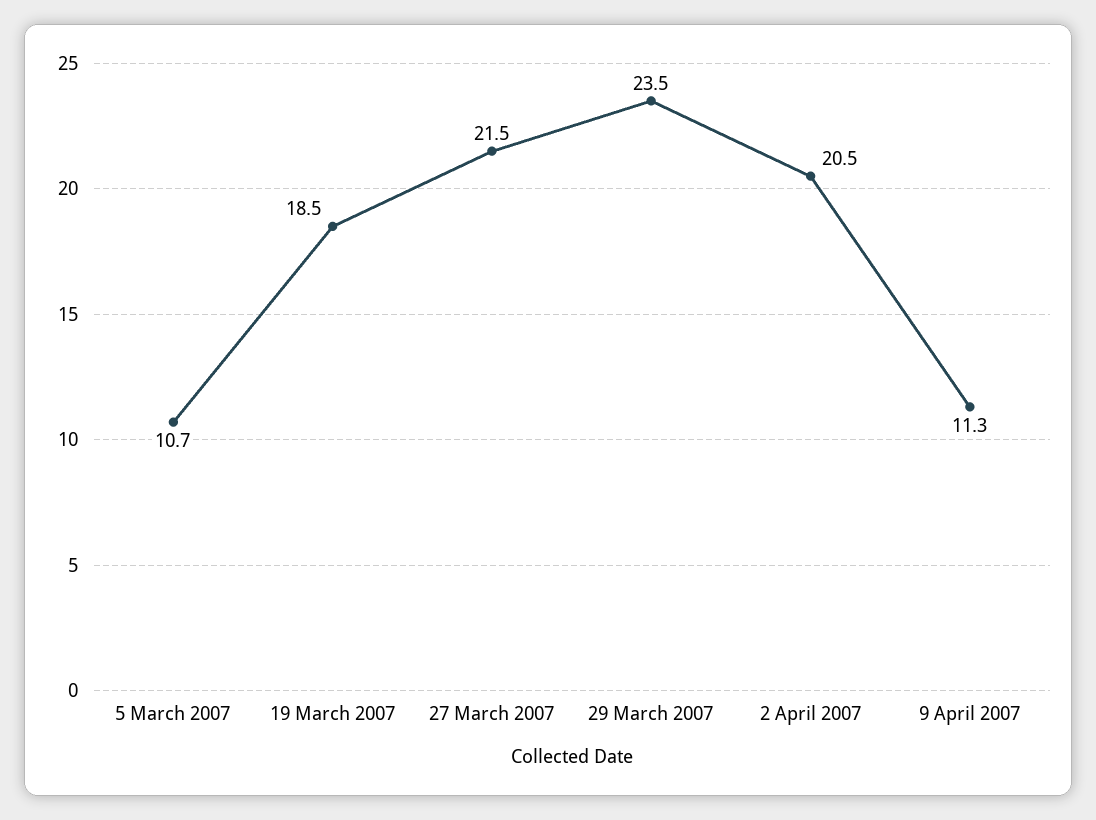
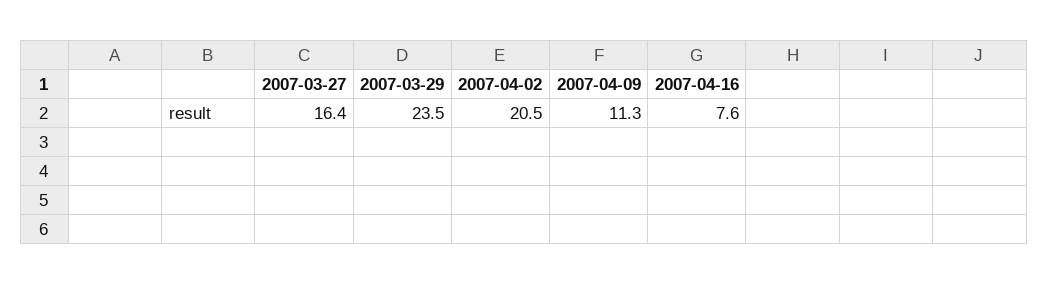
5 March 2007: 10.7 -> none
19 March 2007: 18.5 -> none
27 March 2007: 21.5 -> 16.4
2007-04-16: none -> 7.6

